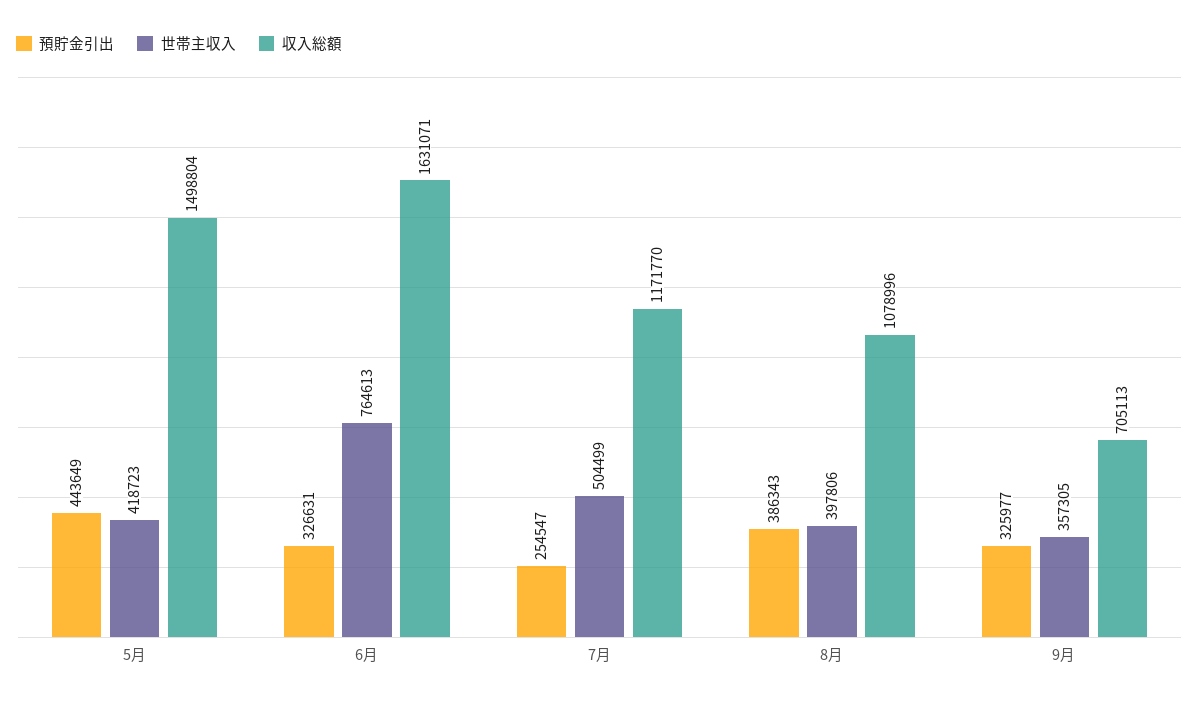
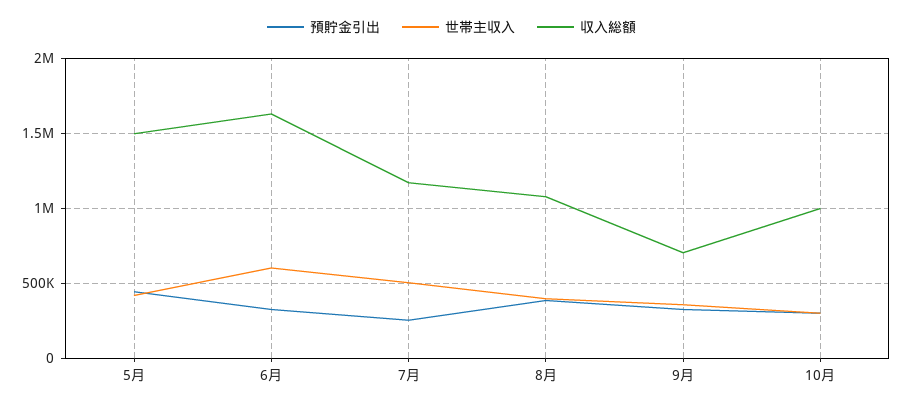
世帯主収入, 6月: 764613 -> 600000
預貯金引出, 10月: none -> 300000
世帯主収入, 10月: none -> 300000
収入総額, 10月: none -> 1000000

